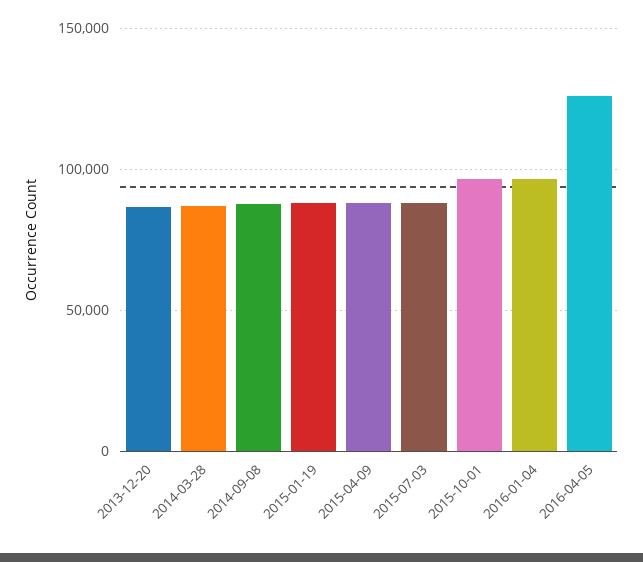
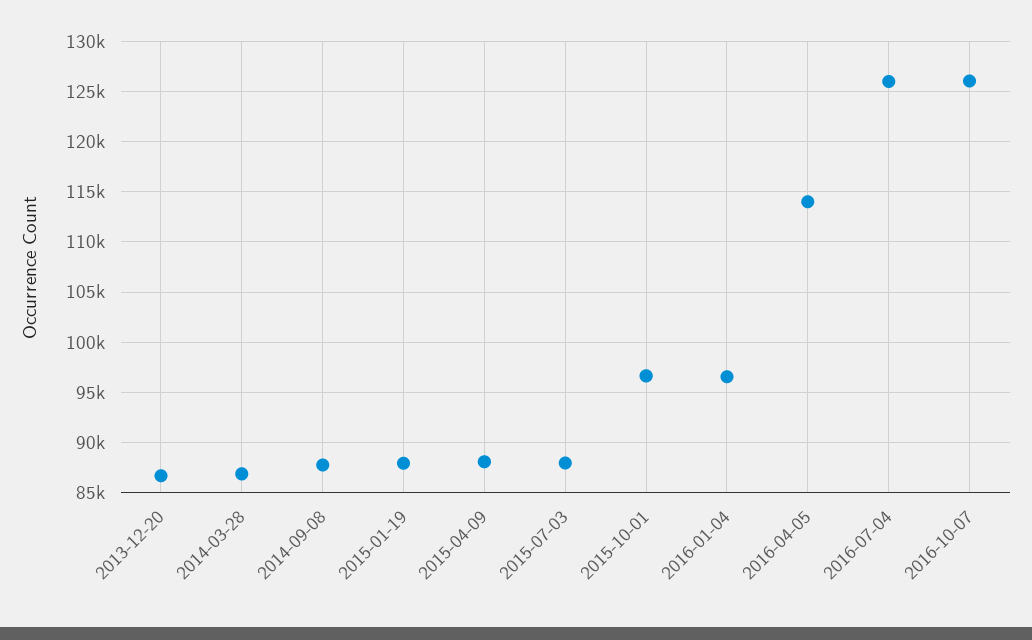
2016-04-05: 125000 -> 114000
2016-07-04: none -> 126000
2016-10-07: none -> 126000

